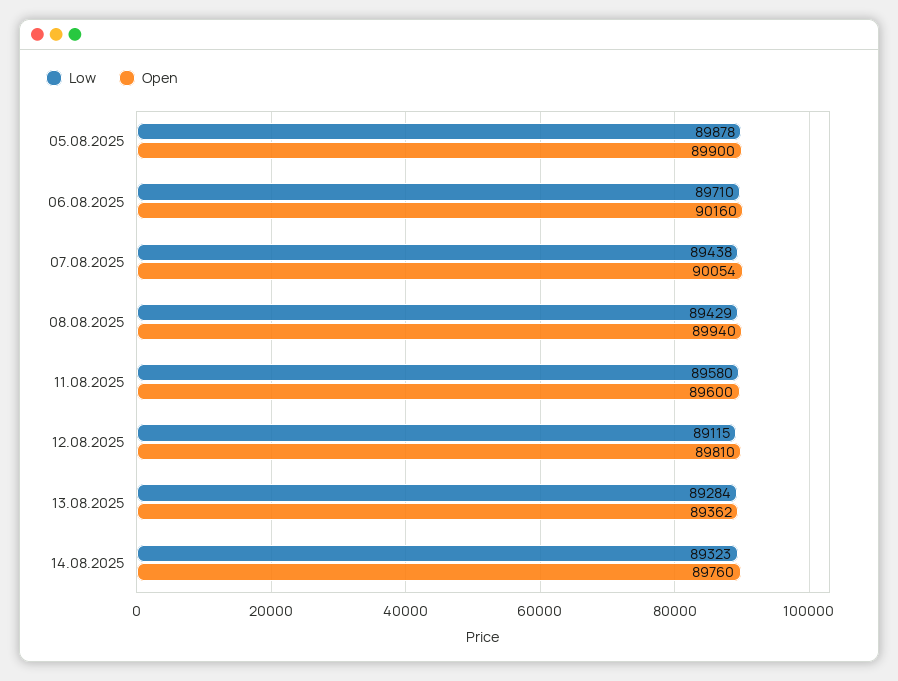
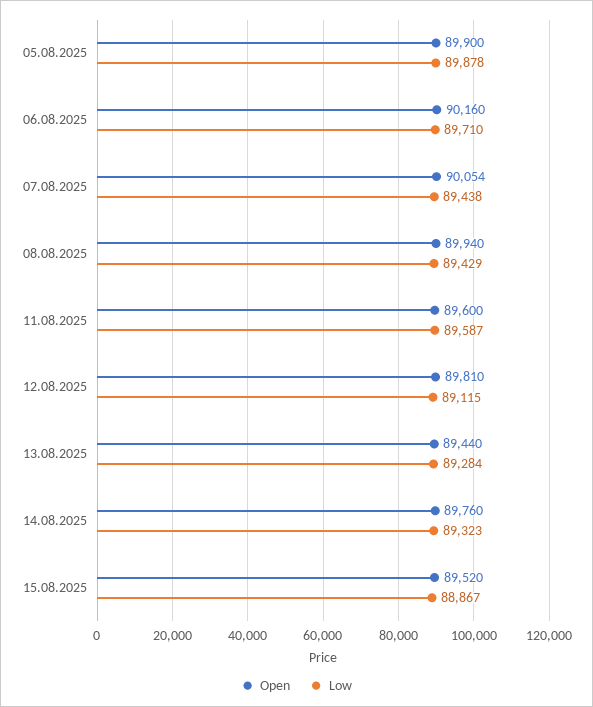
Low, 11.08.2025: 89580 -> 89587
Open, 13.08.2025: 89362 -> 89440
Open, 15.08.2025: none -> 89520
Low, 15.08.2025: none -> 88867

